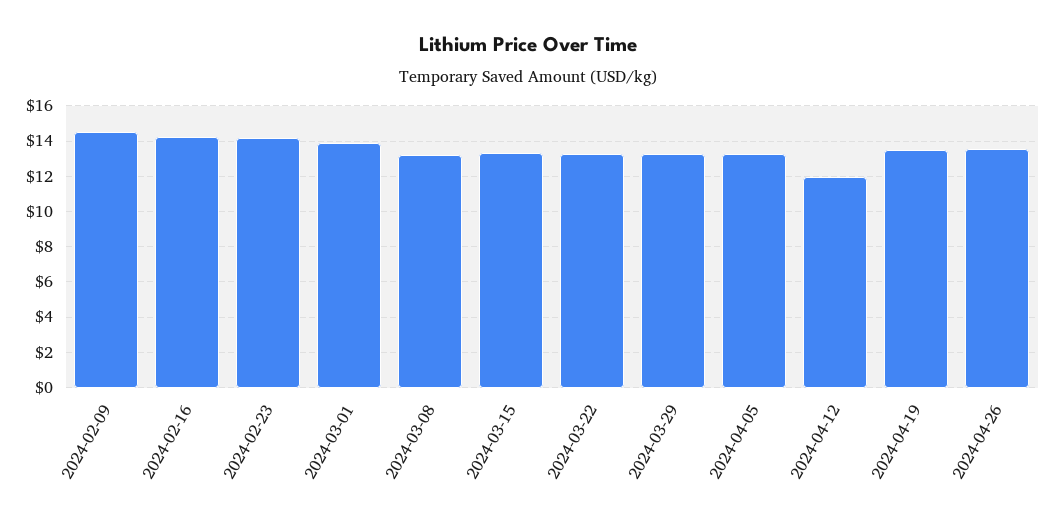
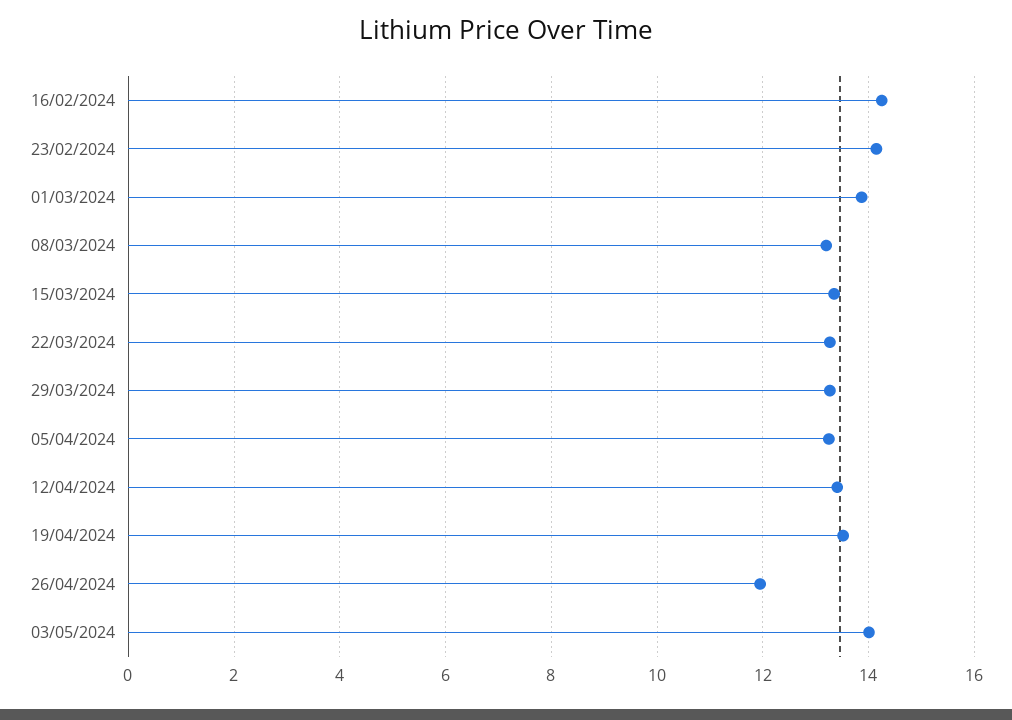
2024-02-09: 14.5 -> none
2024-04-12: 12 -> 13.4
2024-04-26: 13.5 -> 12
03/05/2024: none -> 14

